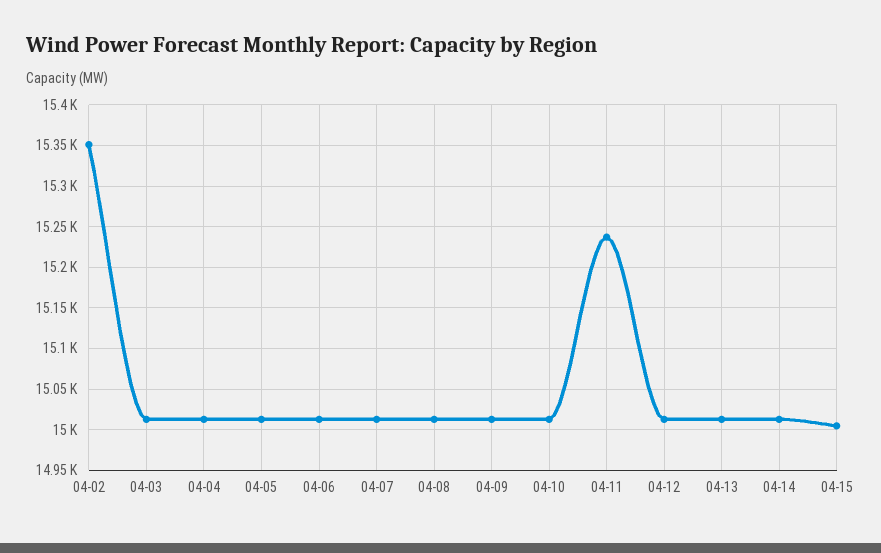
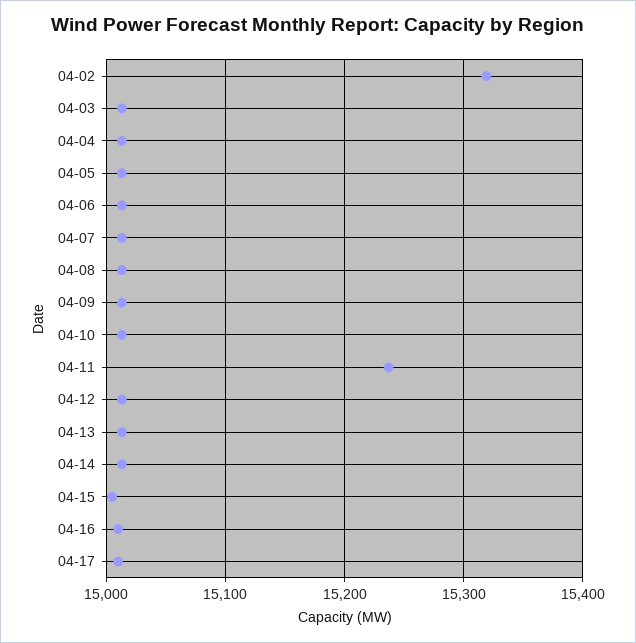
04-02: 15350 -> 15320
04-16: none -> 15010
04-17: none -> 15010

